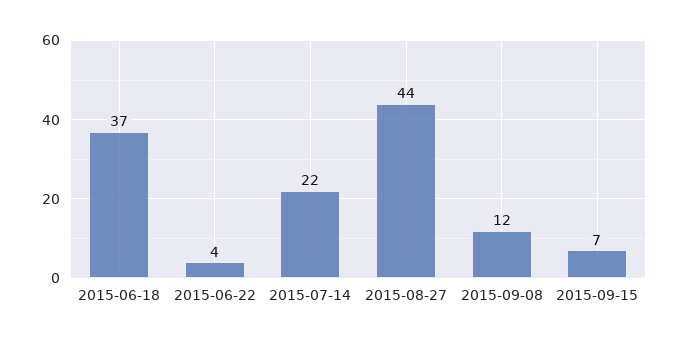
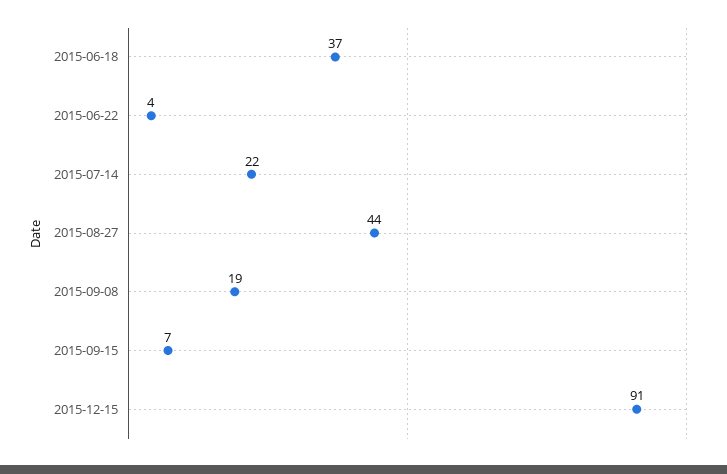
2015-09-08: 12 -> 19
2015-12-15: none -> 91

